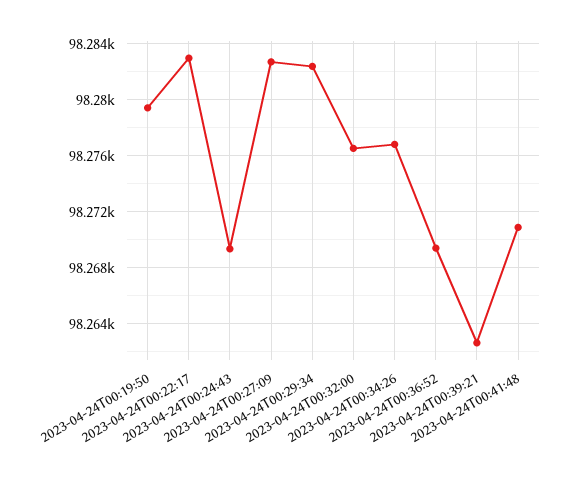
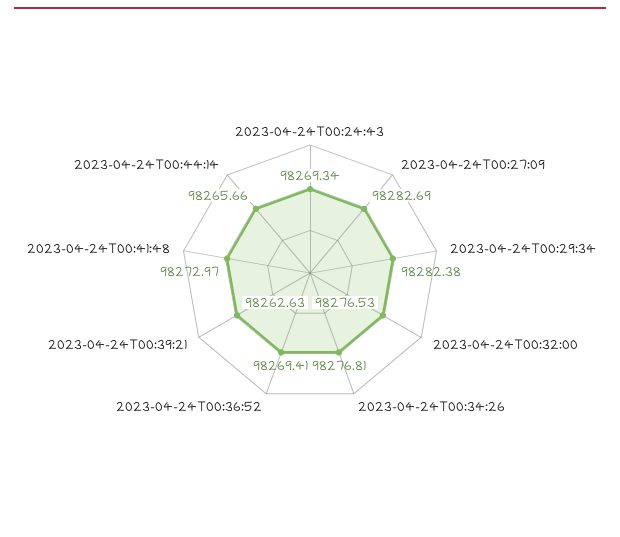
2023-04-24T00:19:50: 98279.5 -> none
2023-04-24T00:22:17: 98283 -> none
2023-04-24T00:41:48: 98271 -> 98272.97
2023-04-24T00:44:14: none -> 98265.66

